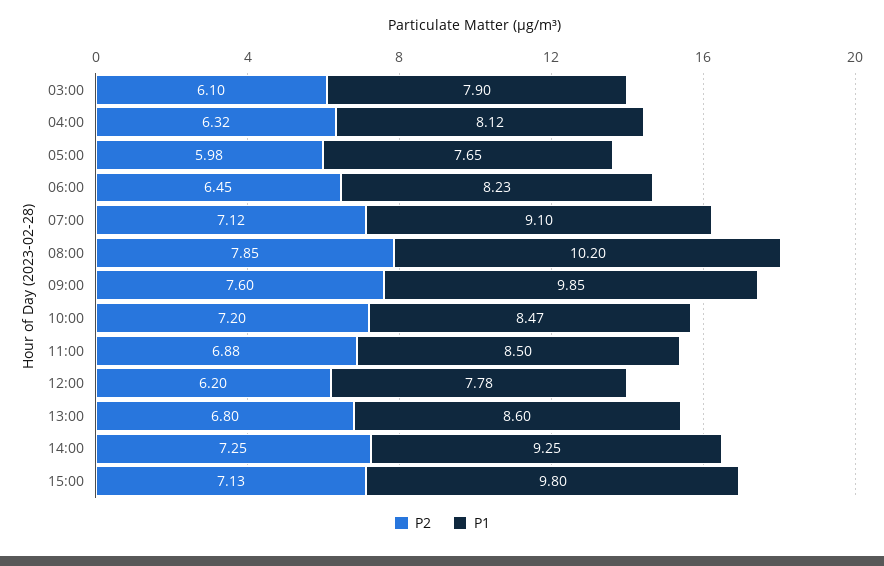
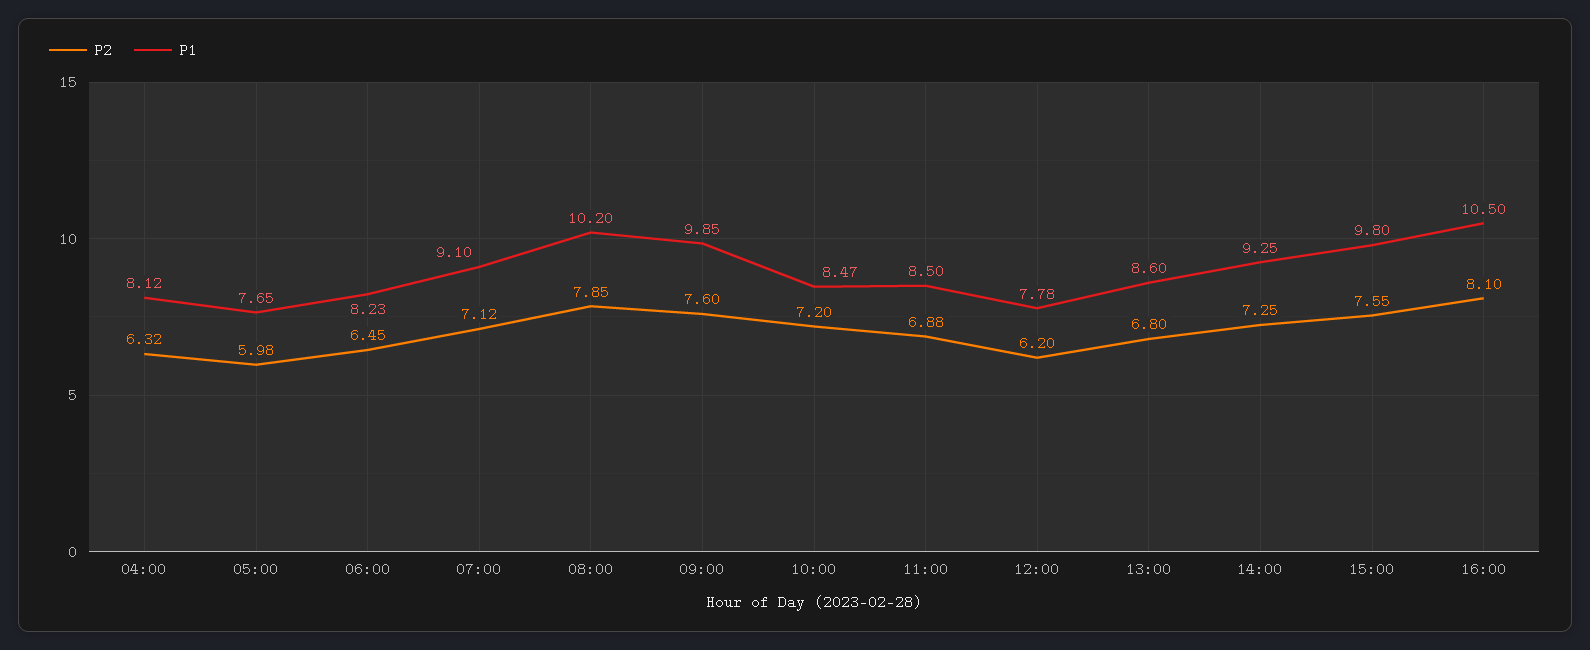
P2, 03:00: 6.1 -> none
P1, 03:00: 7.9 -> none
P2, 15:00: 7.13 -> 7.55
P2, 16:00: none -> 8.1
P1, 16:00: none -> 10.5

